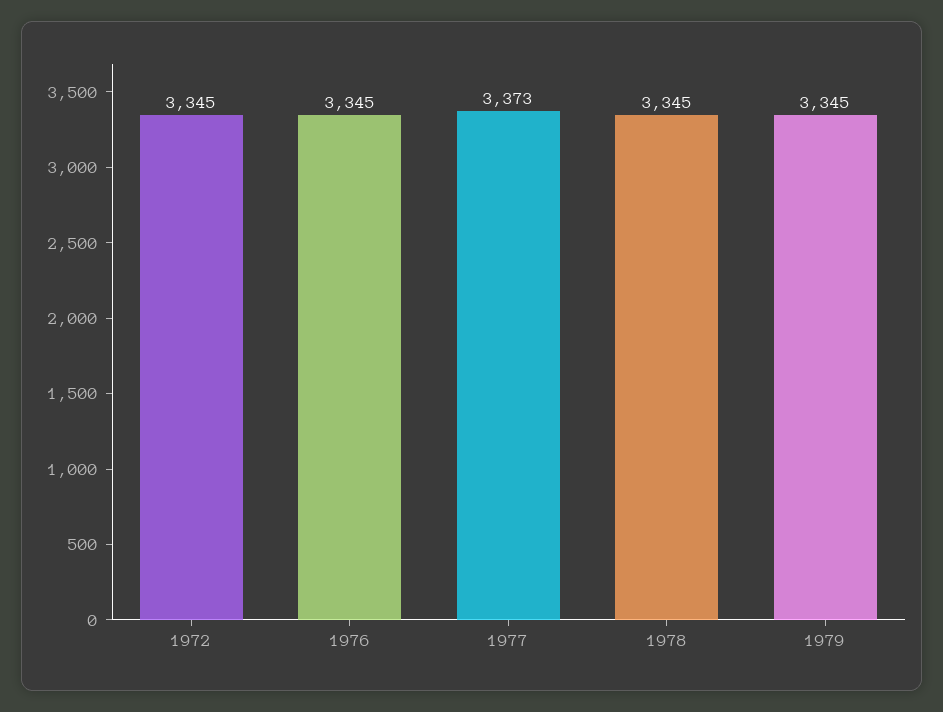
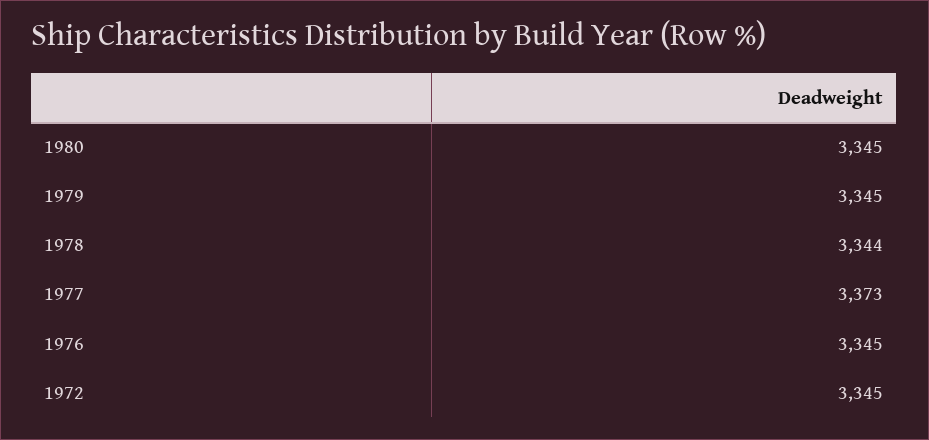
1978: 3345 -> 3344
1980: none -> 3345

